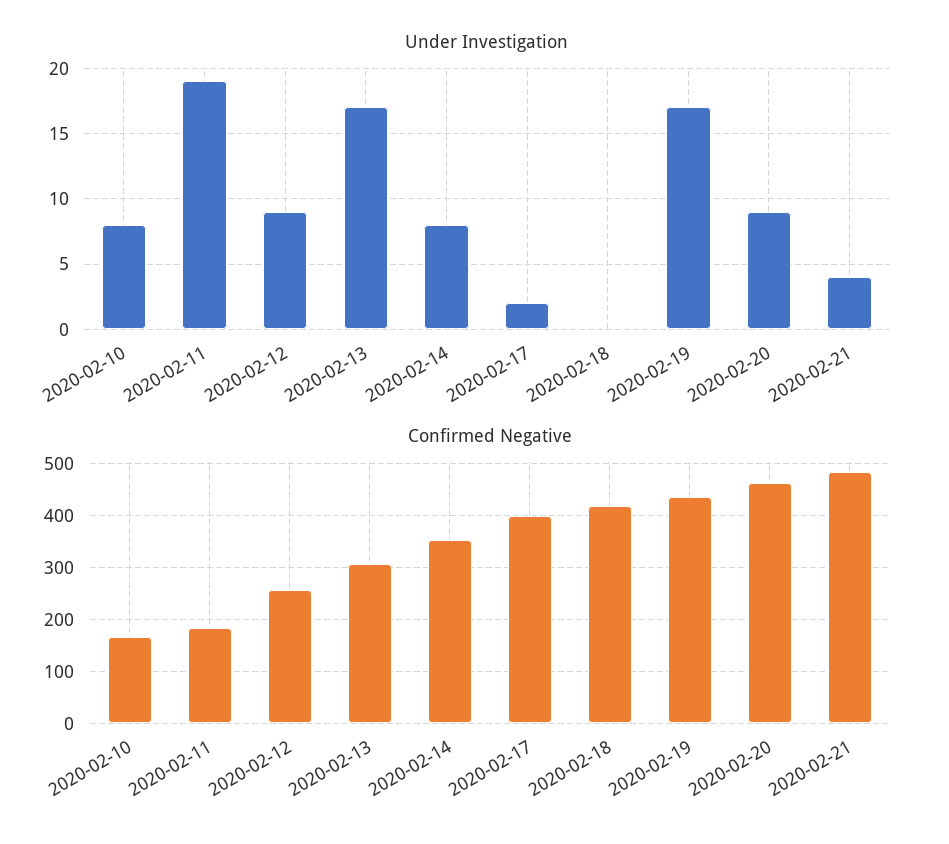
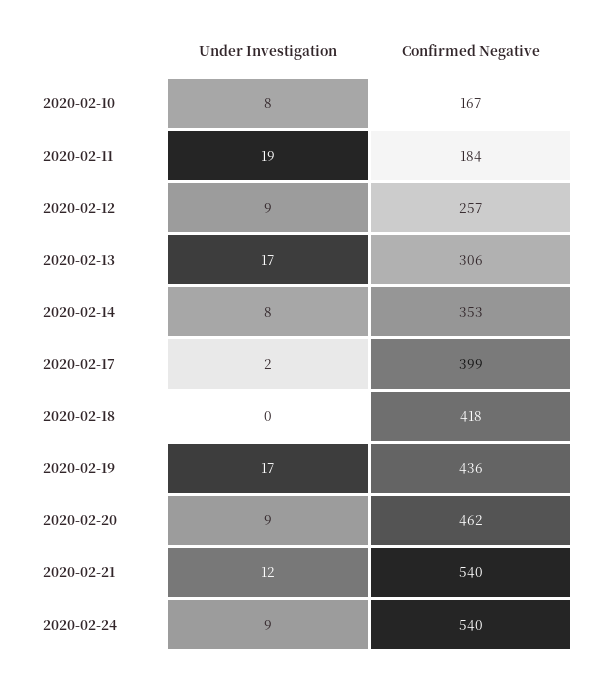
Under Investigation, 2020-02-21: 4 -> 12
Confirmed Negative, 2020-02-21: 480 -> 540
Under Investigation, 2020-02-24: none -> 9
Confirmed Negative, 2020-02-24: none -> 540

